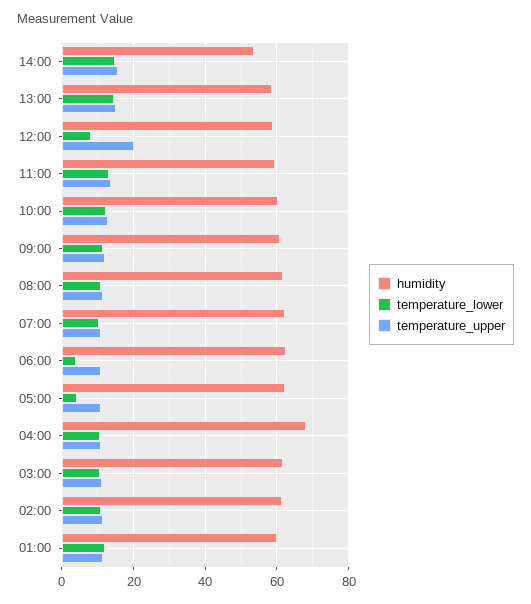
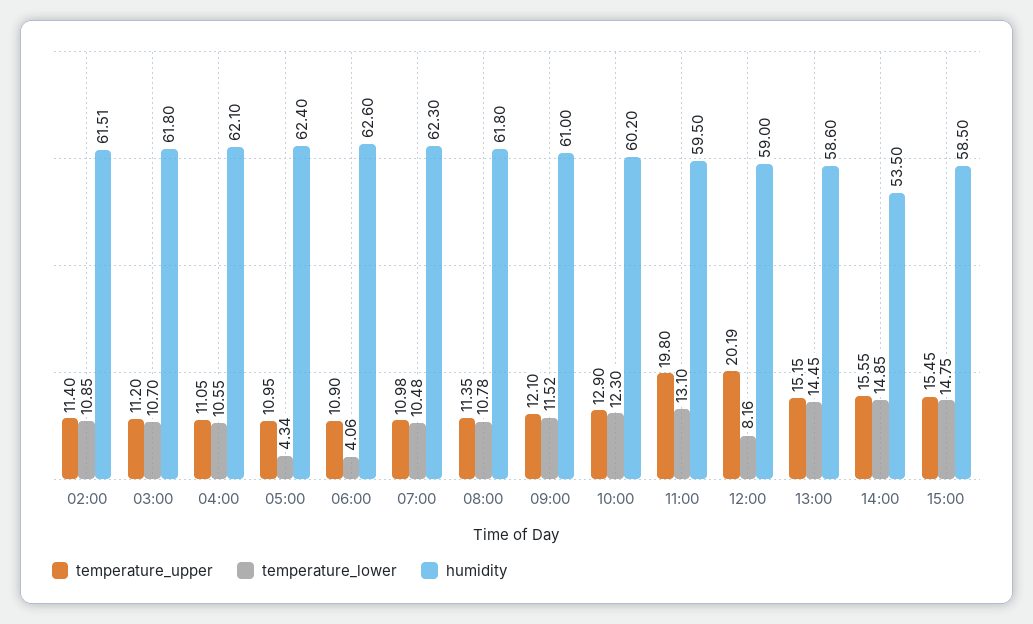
temperature_upper, 11:00: 14 -> 19.8
humidity, 04:00: 68 -> 62.1
humidity, 01:00: 60 -> none
temperature_lower, 01:00: 12 -> none
temperature_upper, 01:00: 12 -> none
temperature_upper, 15:00: none -> 15.45
temperature_lower, 15:00: none -> 14.75
humidity, 15:00: none -> 58.5

